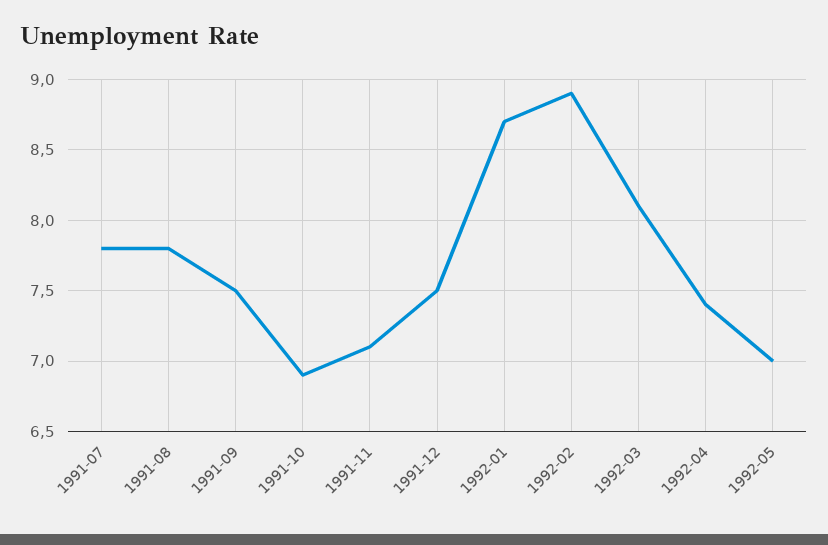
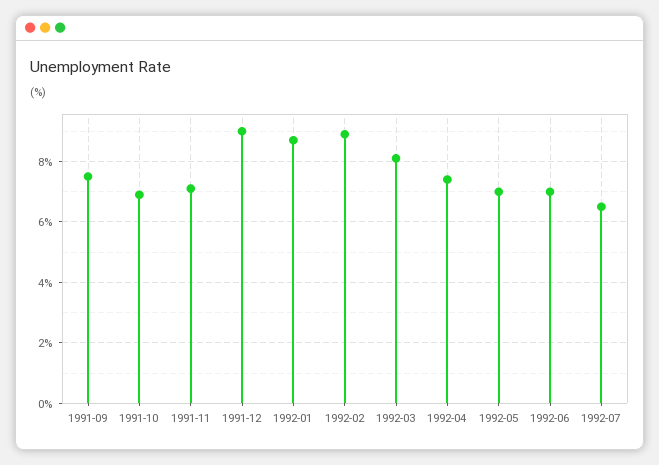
1991-07: 7.8 -> none
1991-08: 7.8 -> none
1991-12: 7.5 -> 9
1992-06: none -> 7
1992-07: none -> 6.5

